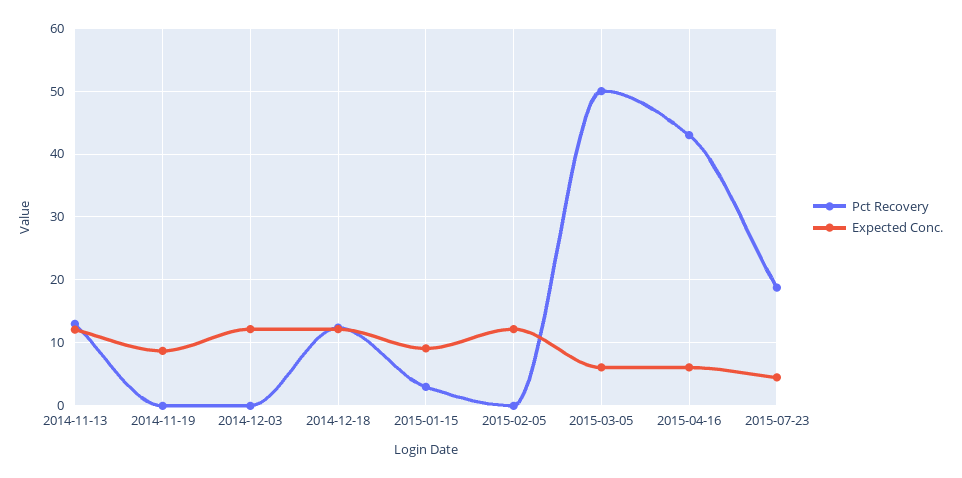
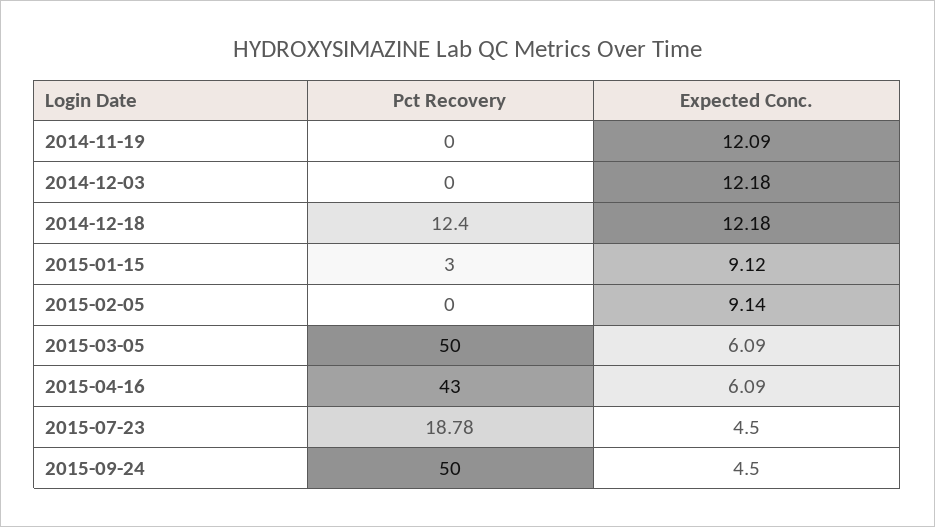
Pct Recovery, 2014-11-13: 13 -> none
Expected Conc., 2014-11-13: 12 -> none
Expected Conc., 2014-11-19: 9 -> 12.09
Expected Conc., 2015-02-05: 12 -> 9.14
Pct Recovery, 2015-09-24: none -> 50
Expected Conc., 2015-09-24: none -> 4.5

